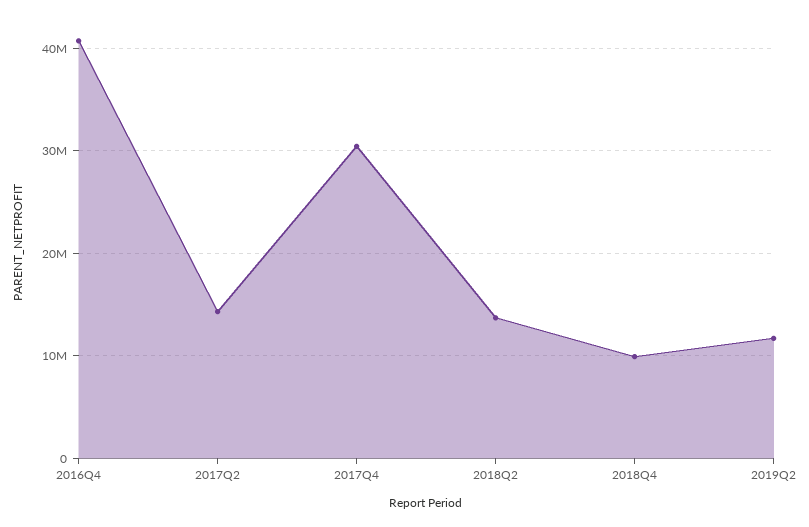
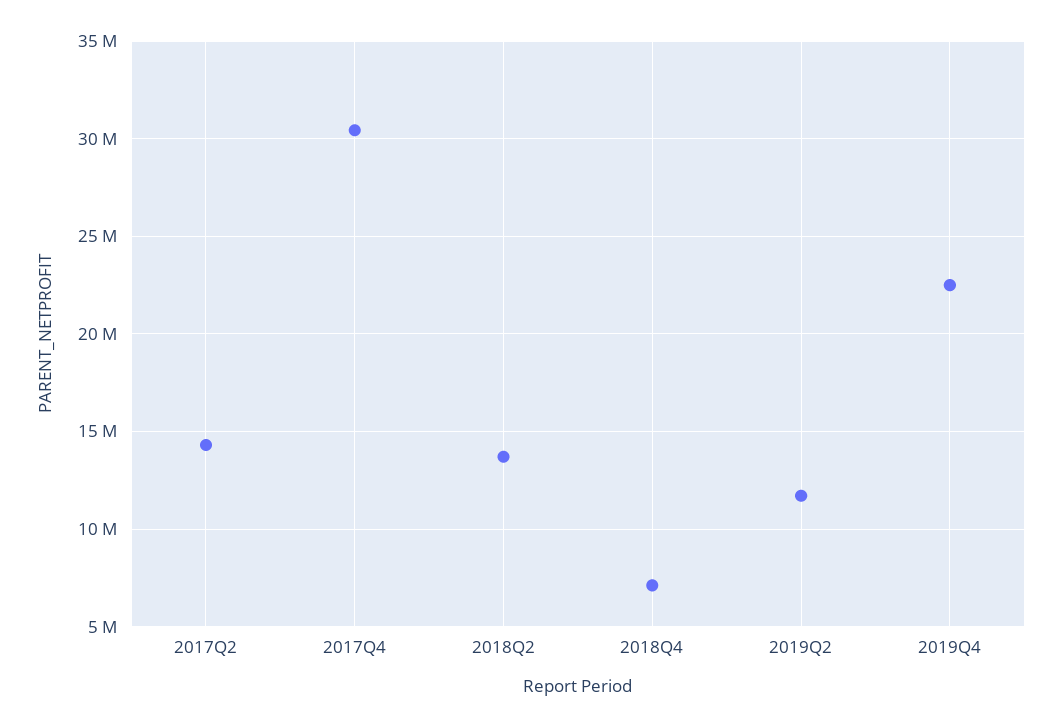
2016Q4: 41000000 -> none
2018Q4: 10000000 -> 7000000
2019Q4: none -> 22500000

